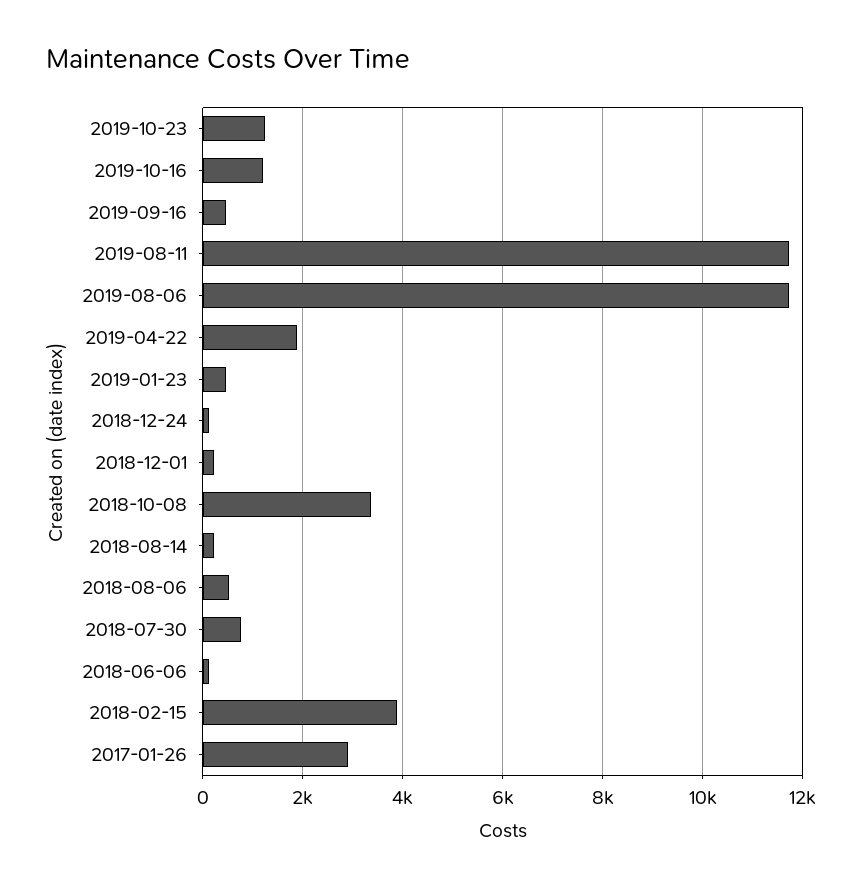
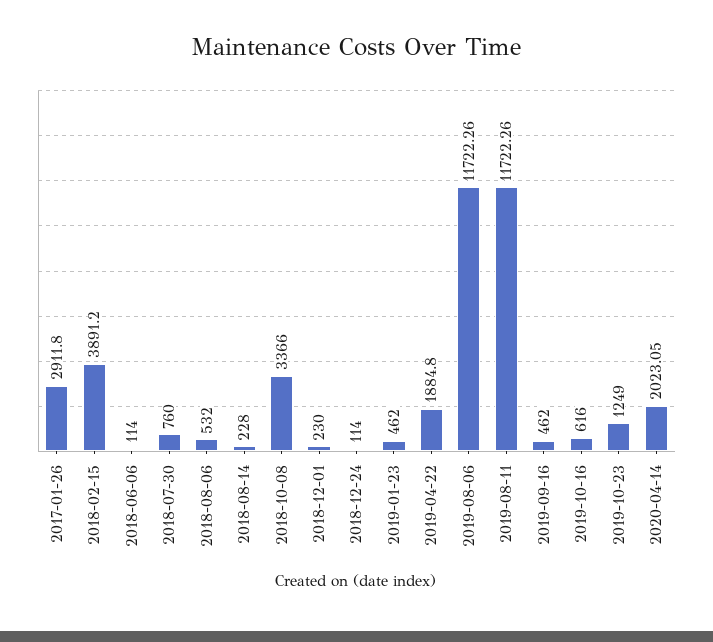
2019-10-16: 1200 -> 616
2020-04-14: none -> 2023.05

